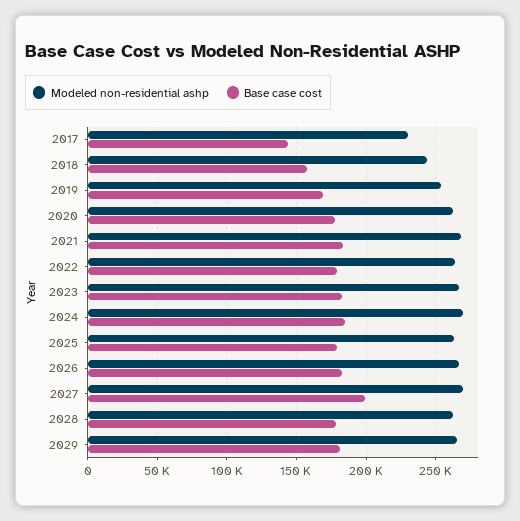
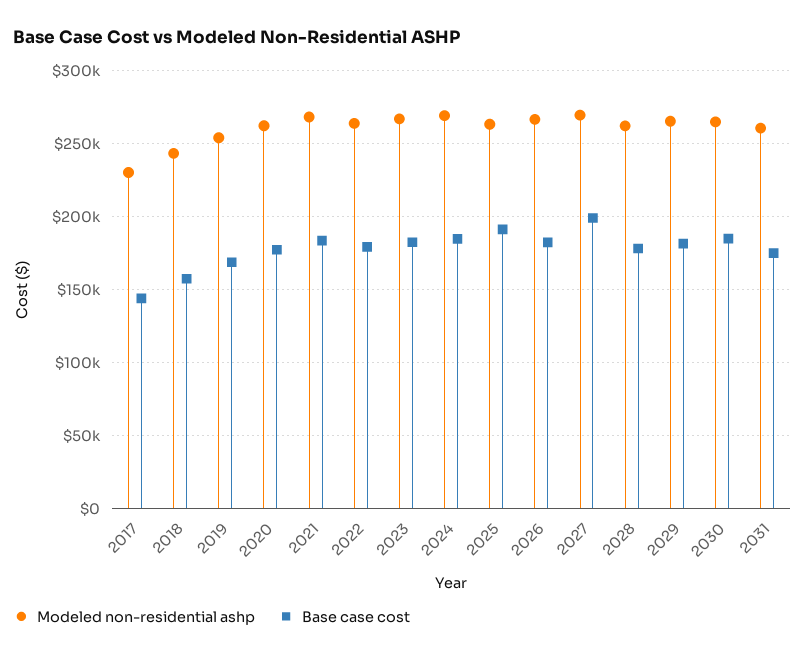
Base case cost, 2025: 180000 -> 190000
Modeled non-residential ashp, 2030: none -> 265000
Base case cost, 2030: none -> 185000
Modeled non-residential ashp, 2031: none -> 260000
Base case cost, 2031: none -> 175000

